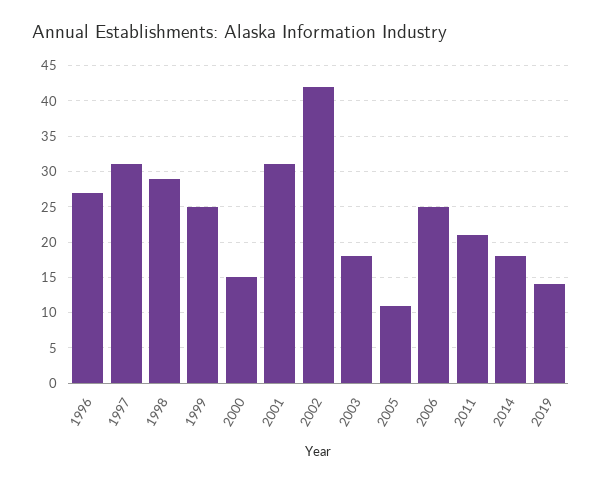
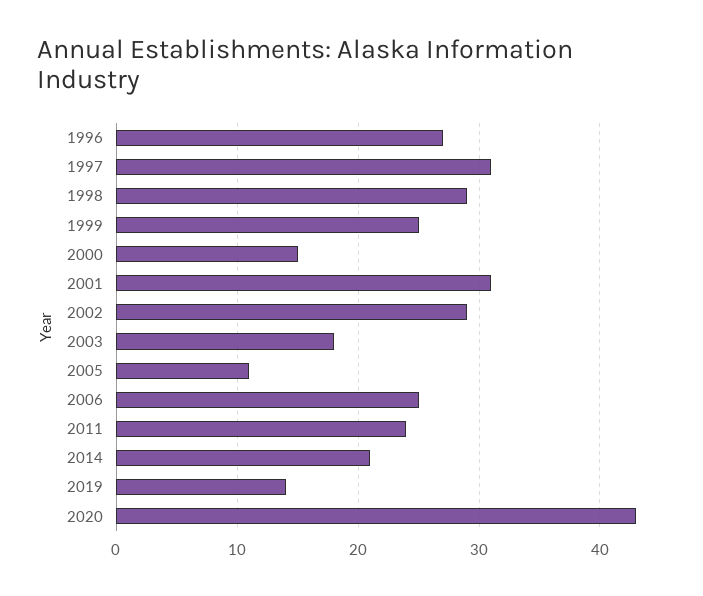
2002: 42 -> 29
2011: 21 -> 24
2014: 18 -> 21
2020: none -> 43

